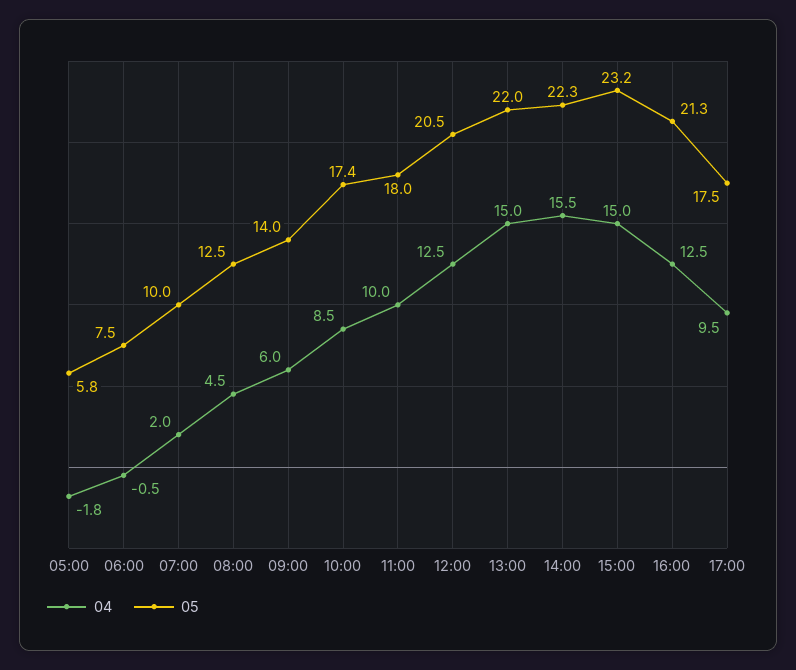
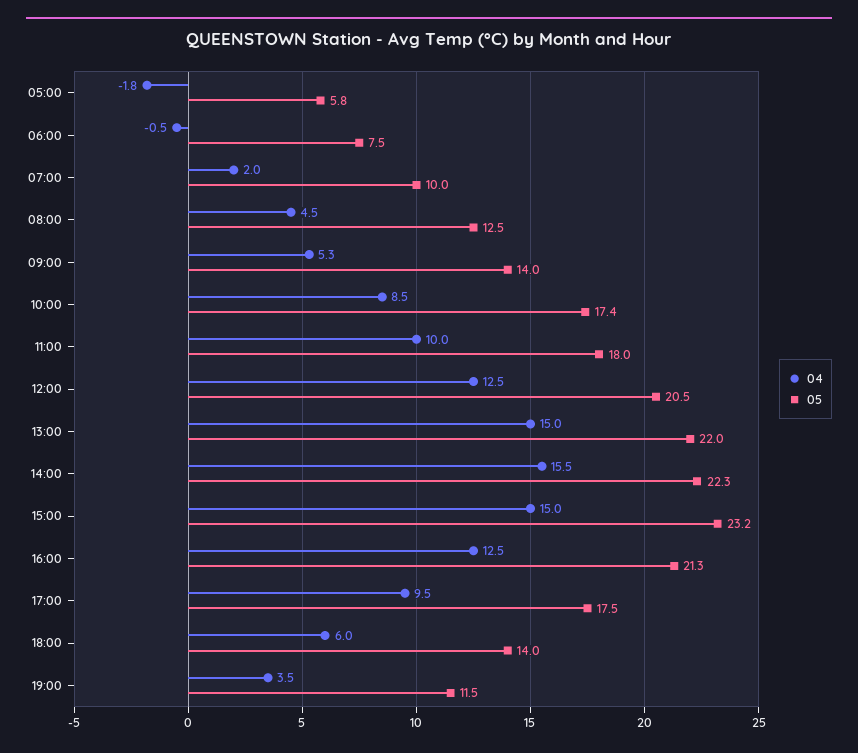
04, 09:00: 6 -> 5.3
04, 18:00: none -> 6
05, 18:00: none -> 14
04, 19:00: none -> 3.5
05, 19:00: none -> 11.5

